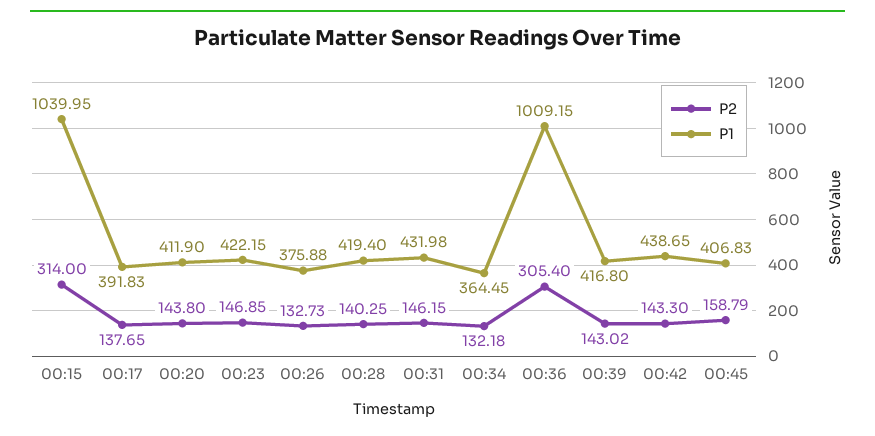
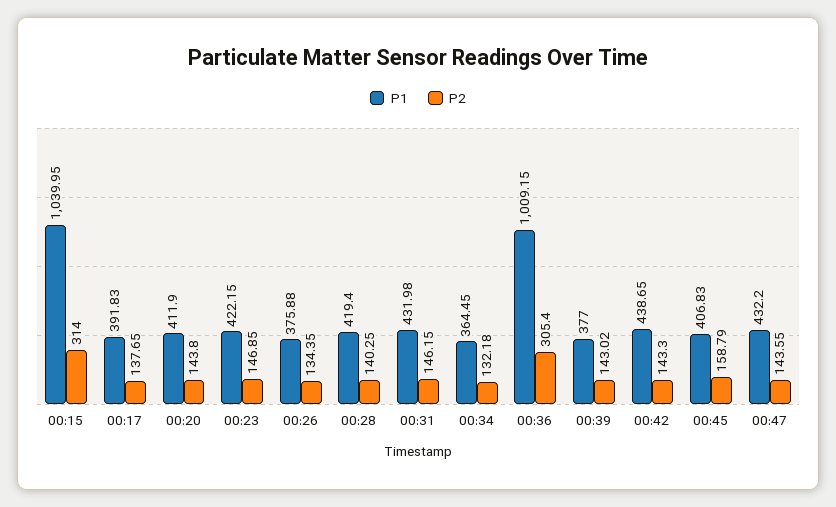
P2, 00:26: 132.73 -> 134.35
P1, 00:39: 416.8 -> 377
P1, 00:47: none -> 432.2
P2, 00:47: none -> 143.55

